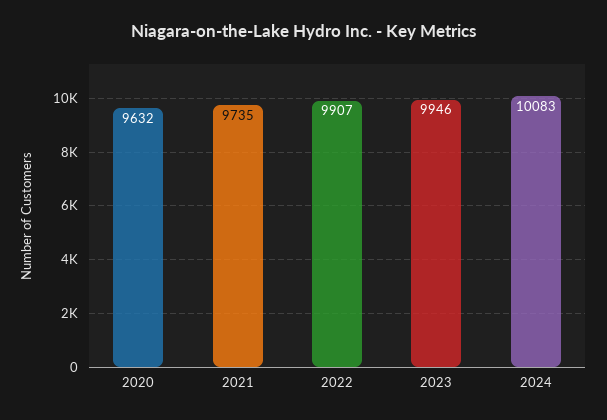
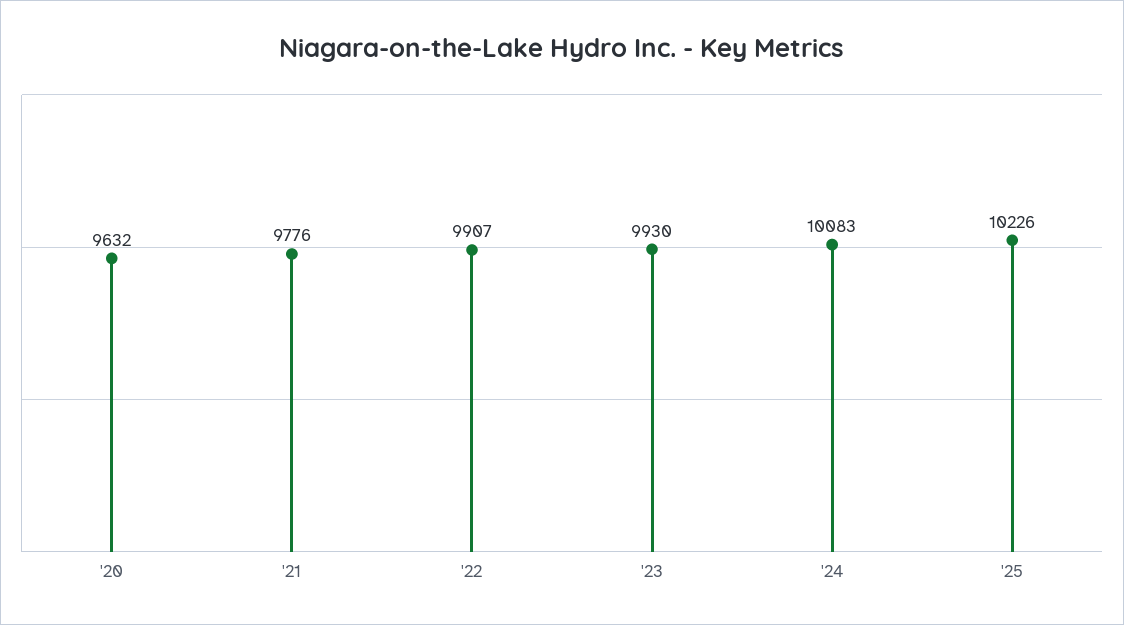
2021: 9735 -> 9776
2023: 9946 -> 9930
'25: none -> 10226

